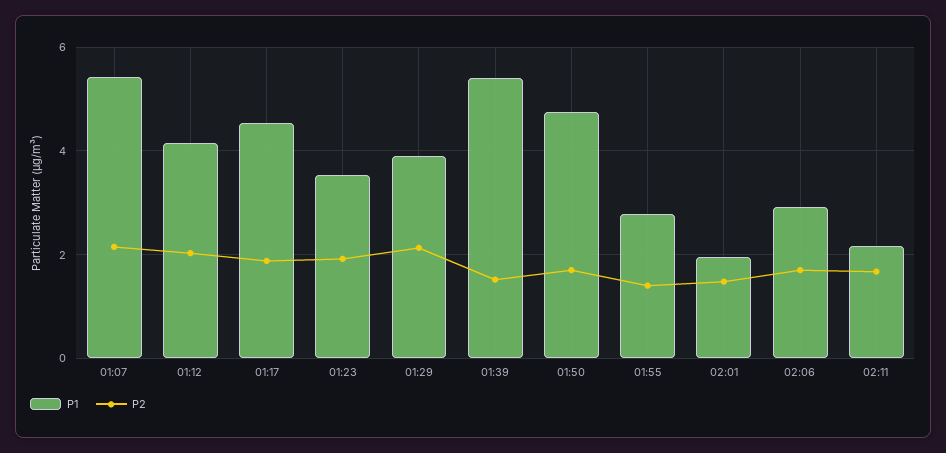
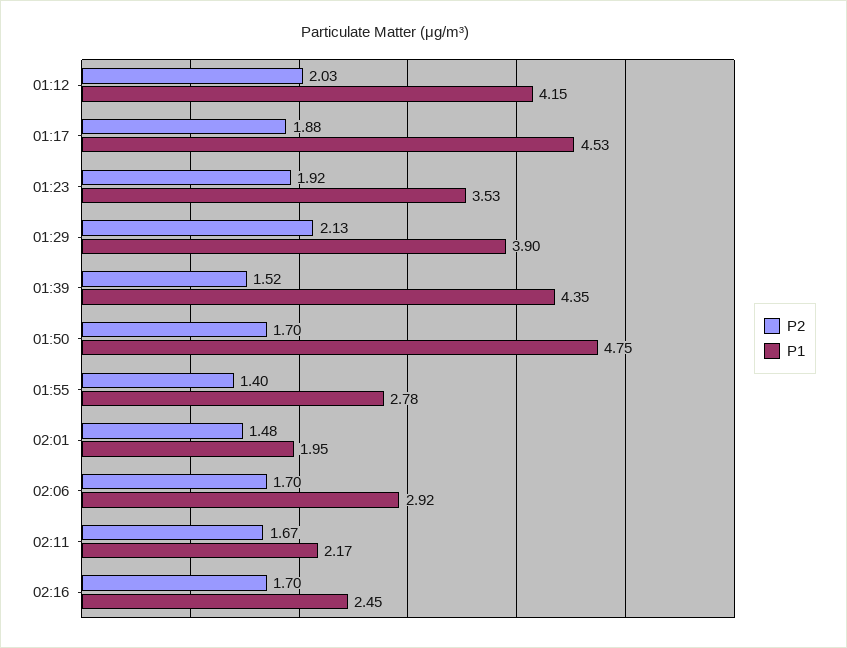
P1, 01:07: 5.4 -> none
P2, 01:07: 2.2 -> none
P1, 01:39: 5.4 -> 4.35
P2, 02:16: none -> 1.7
P1, 02:16: none -> 2.45

